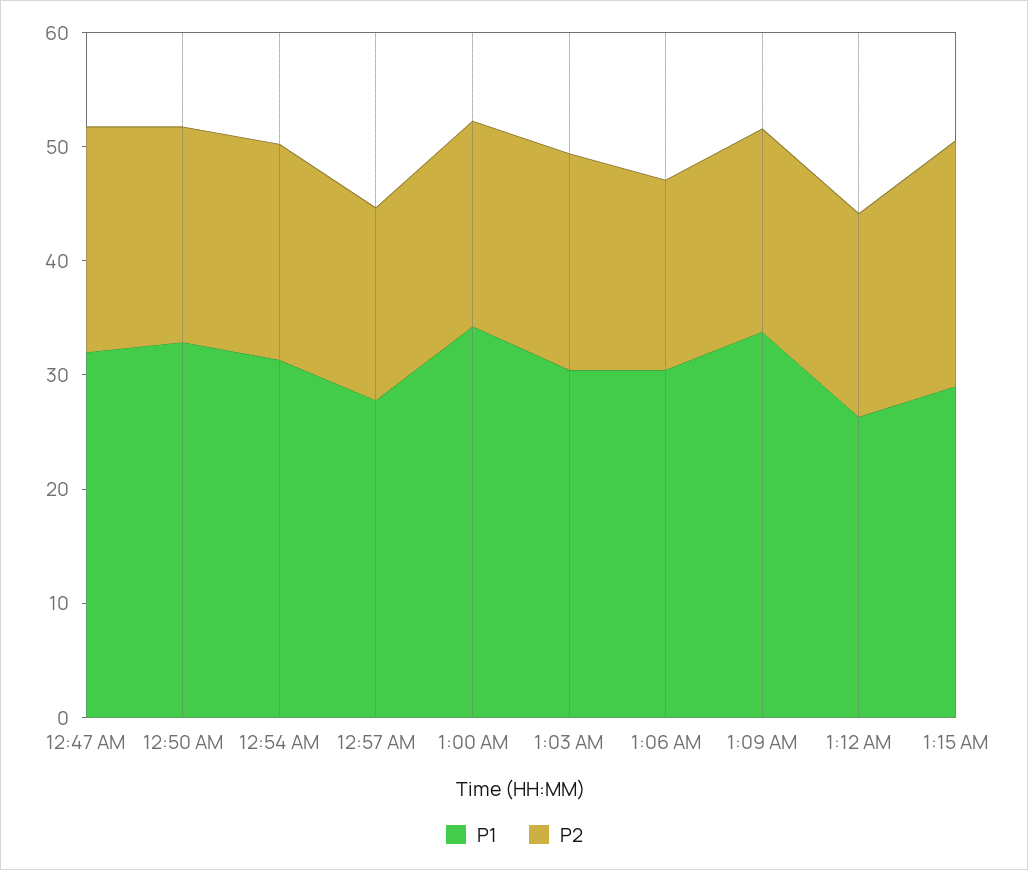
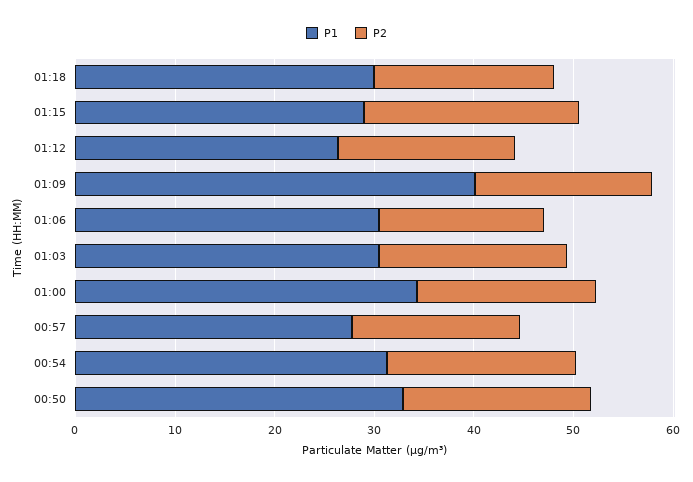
P1, 12:47 AM: 32 -> none
P2, 12:47 AM: 20 -> none
P1, 1:09 AM: 34 -> 40
P1, 01:18: none -> 30
P2, 01:18: none -> 18

